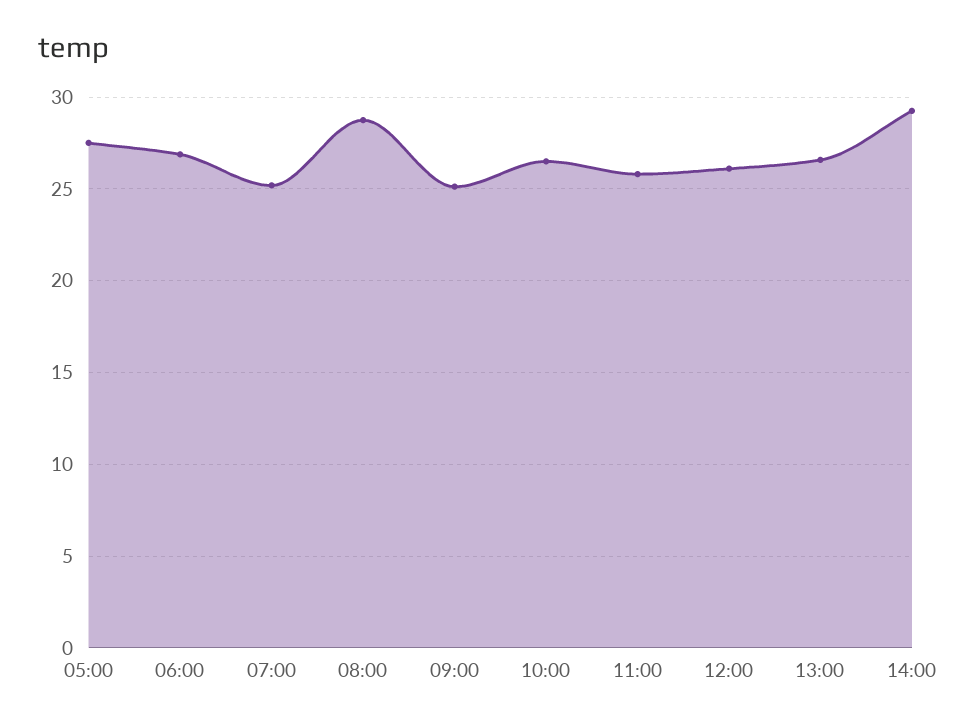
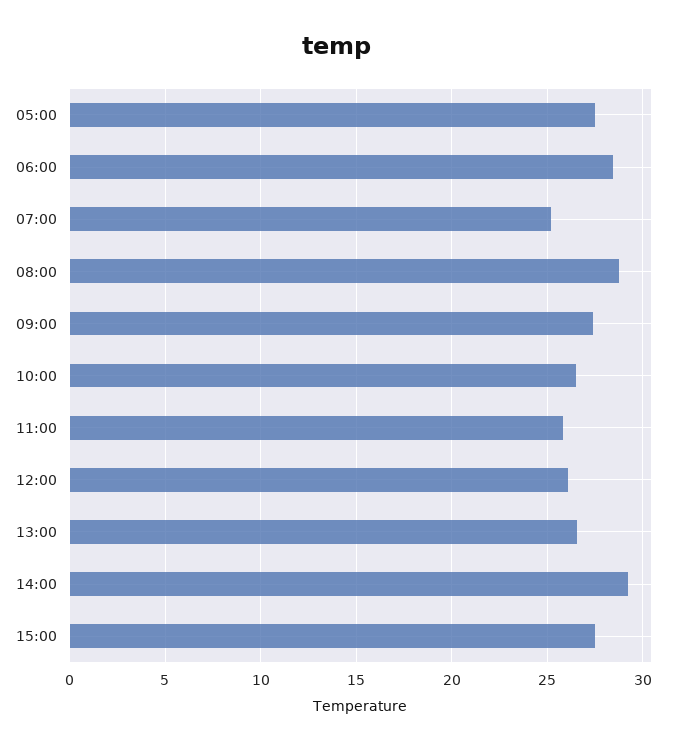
06:00: 27 -> 28.5
09:00: 25 -> 27.5
15:00: none -> 27.5

